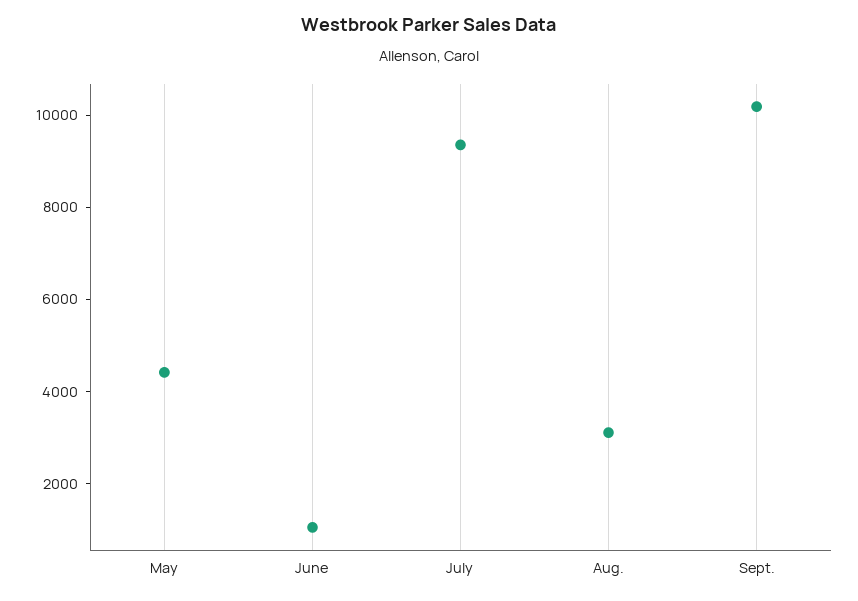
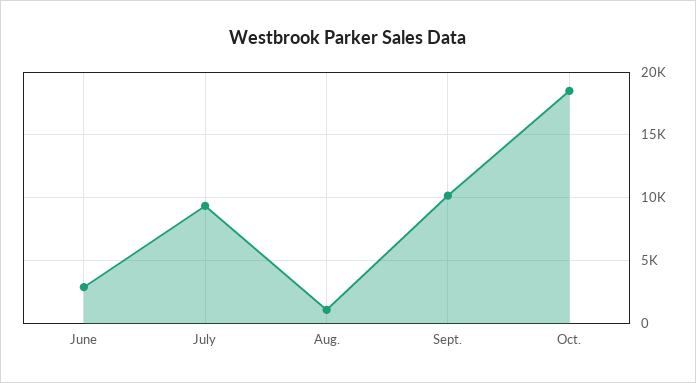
May: 4500 -> none
June: 1000 -> 3000
Aug.: 3000 -> 1000
Oct.: none -> 18500

